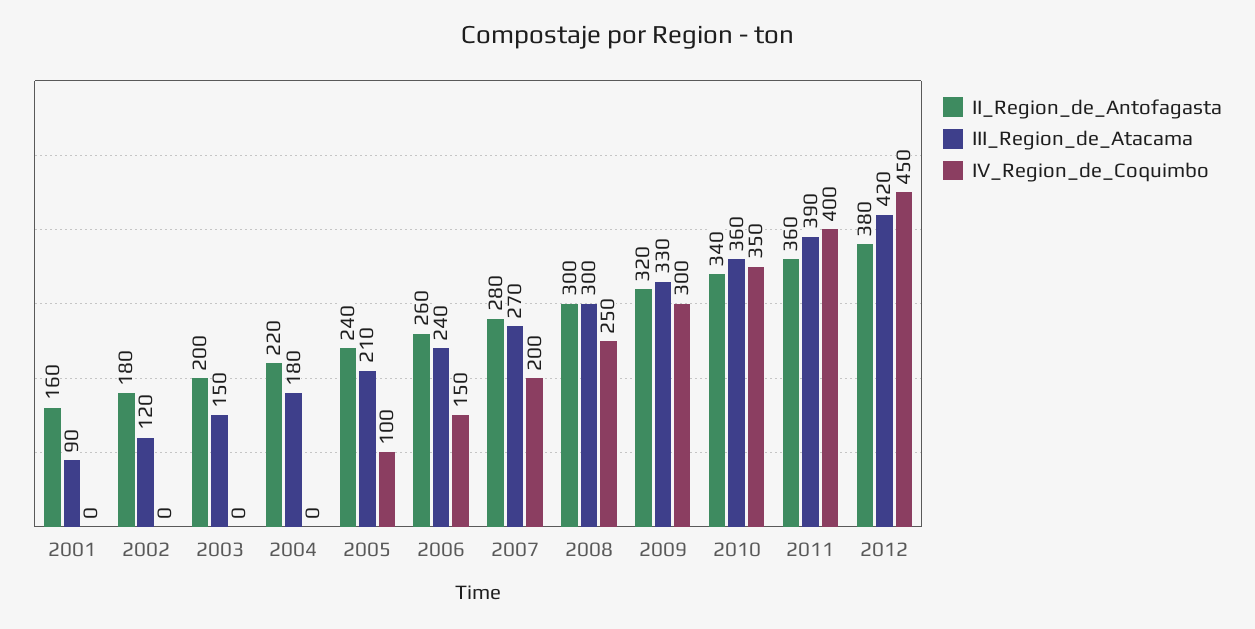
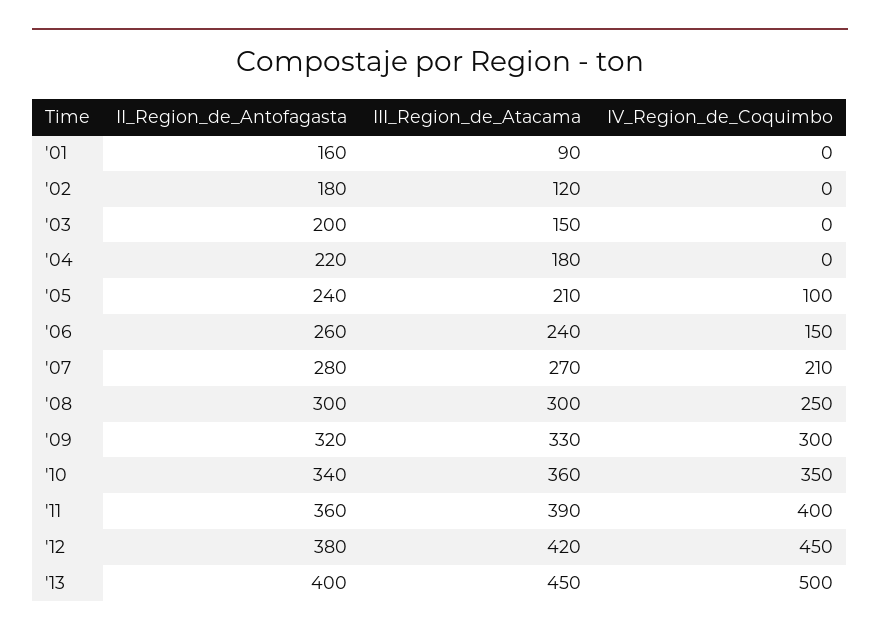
IV_Region_de_Coquimbo, 2007: 200 -> 210
II_Region_de_Antofagasta, '13: none -> 400
III_Region_de_Atacama, '13: none -> 450
IV_Region_de_Coquimbo, '13: none -> 500

